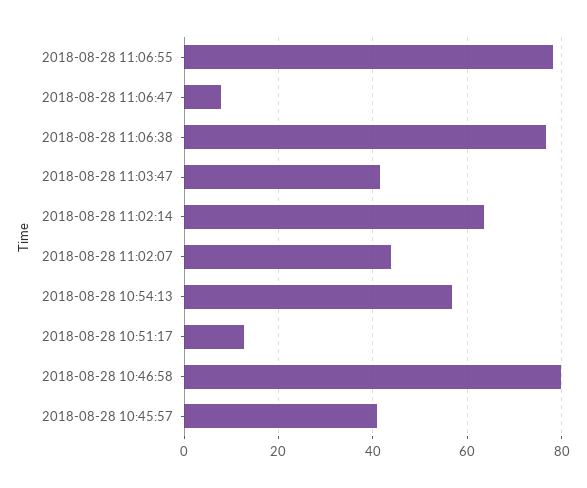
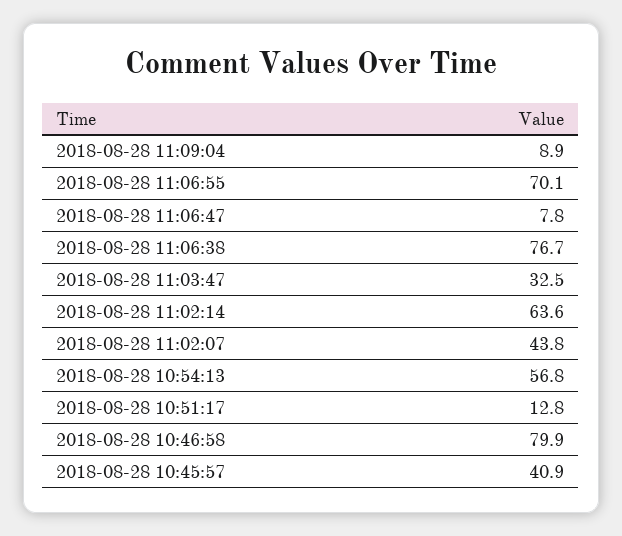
2018-08-28 11:06:55: 78 -> 70.1
2018-08-28 11:03:47: 42 -> 32.5
2018-08-28 11:09:04: none -> 8.9

